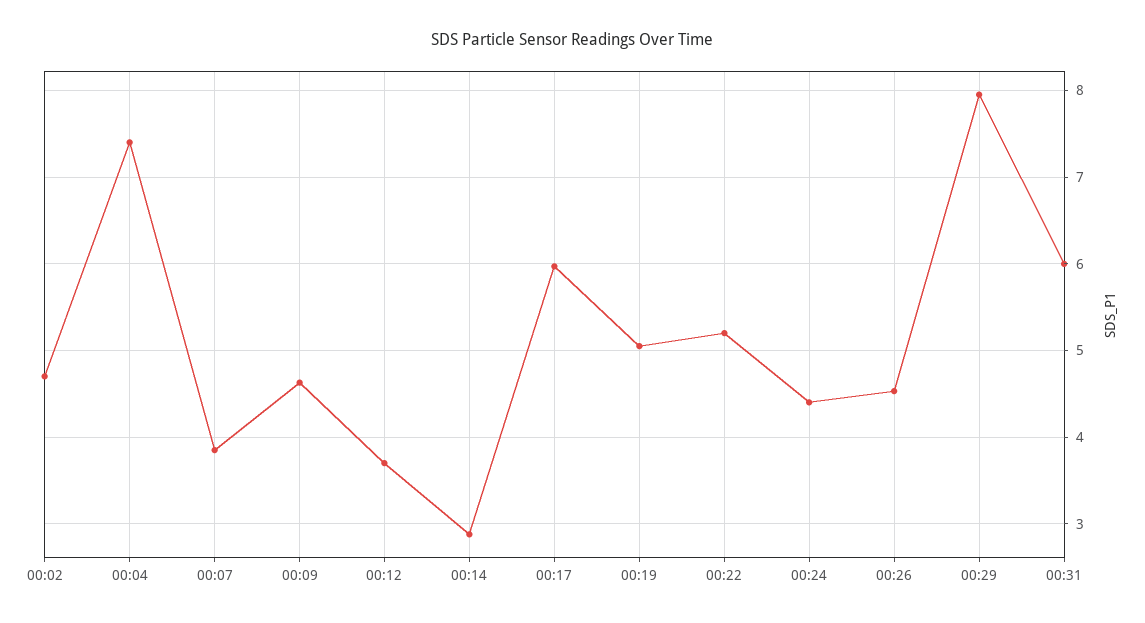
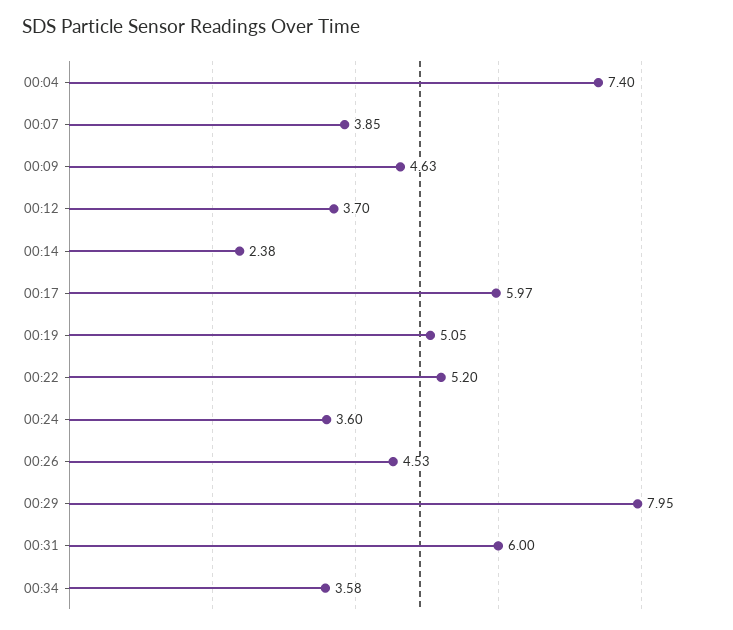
00:02: 4.7 -> none
00:14: 2.9 -> 2.38
00:24: 4.4 -> 3.6
00:34: none -> 3.58

